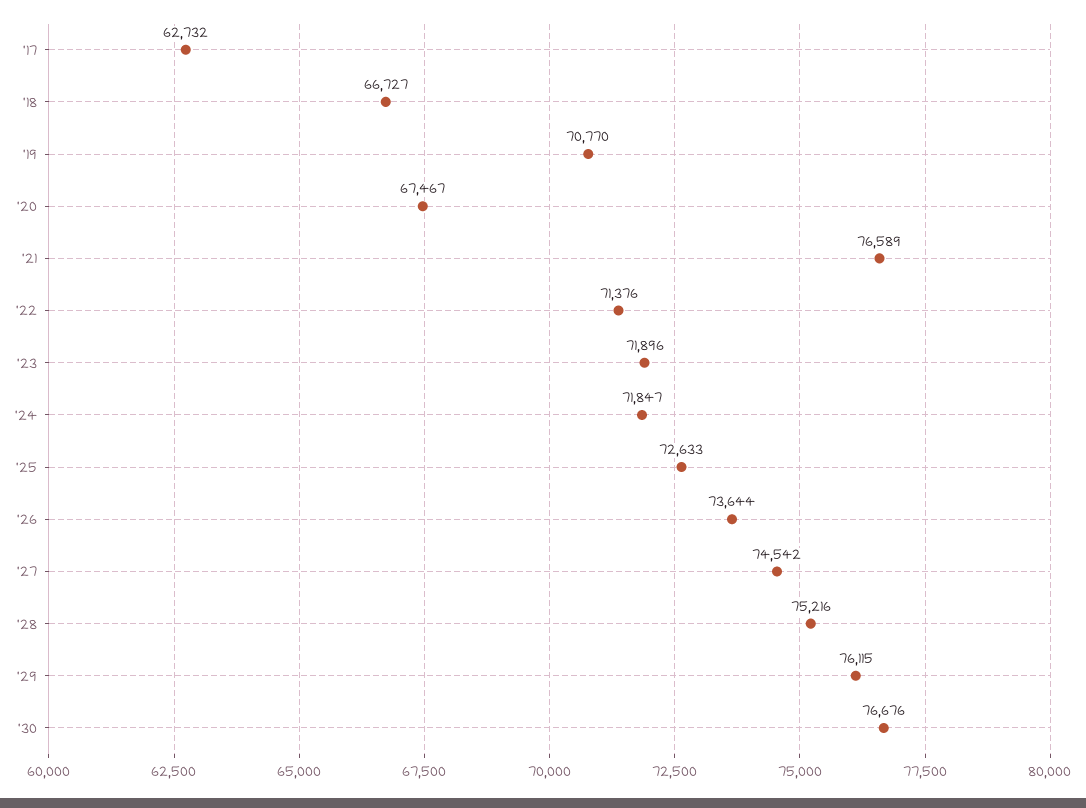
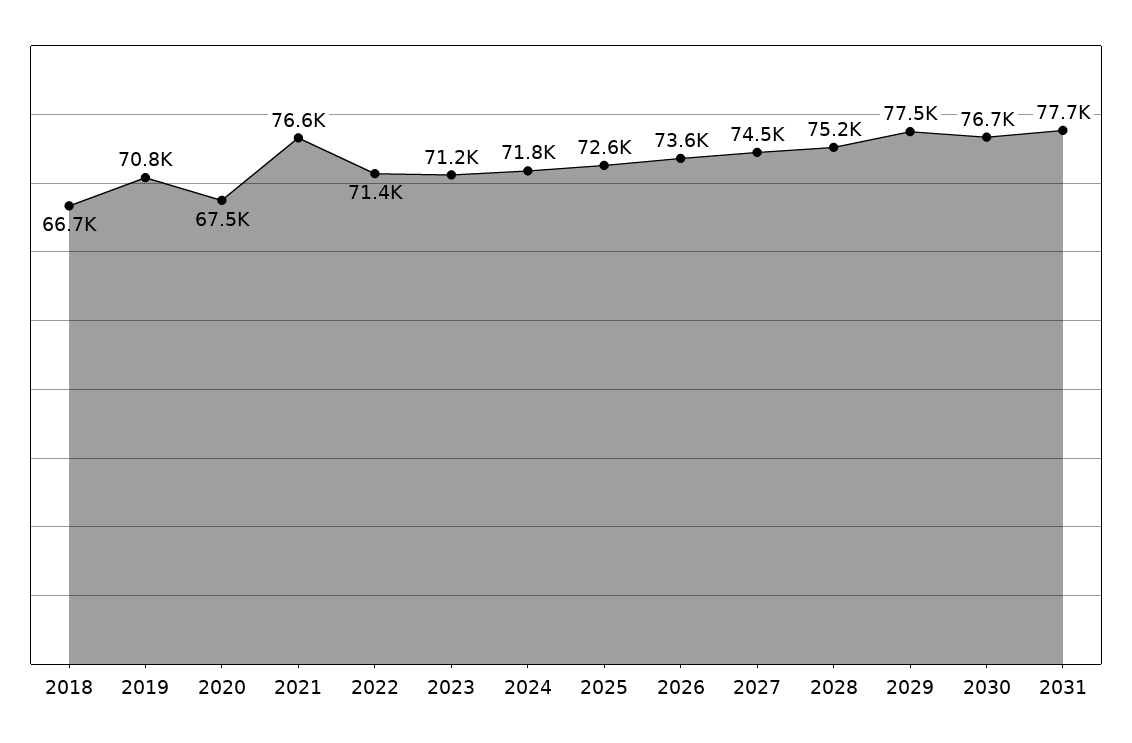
'17: 62732 -> none
'23: 71896 -> 71200
'29: 76115 -> 77500
2031: none -> 77700

